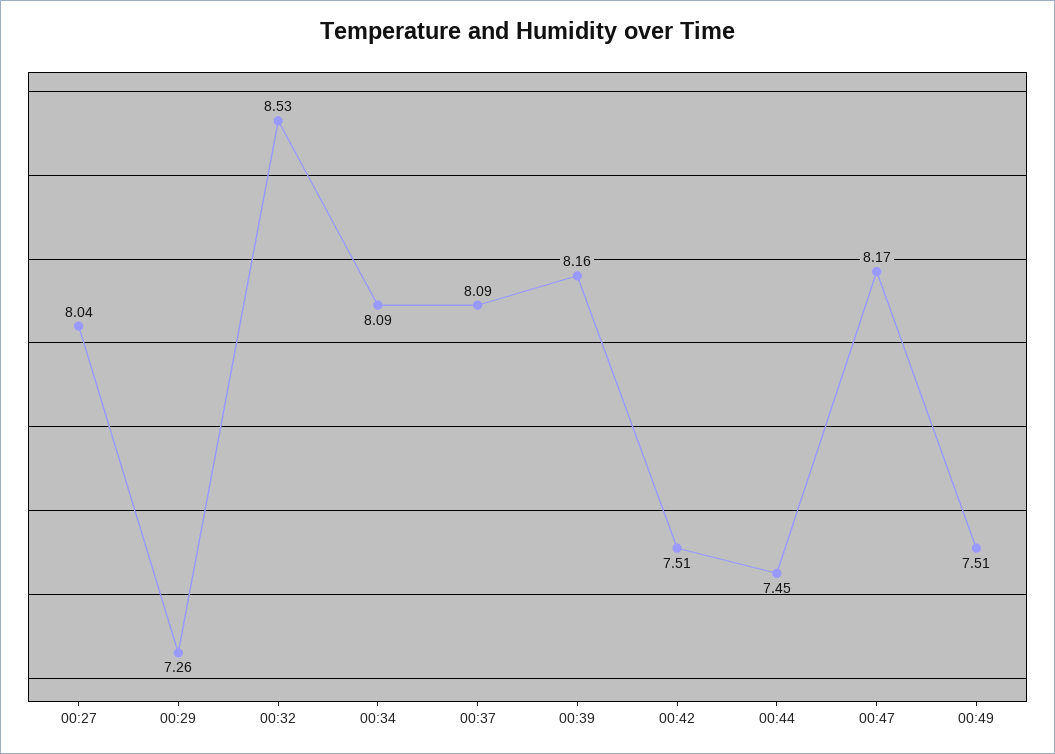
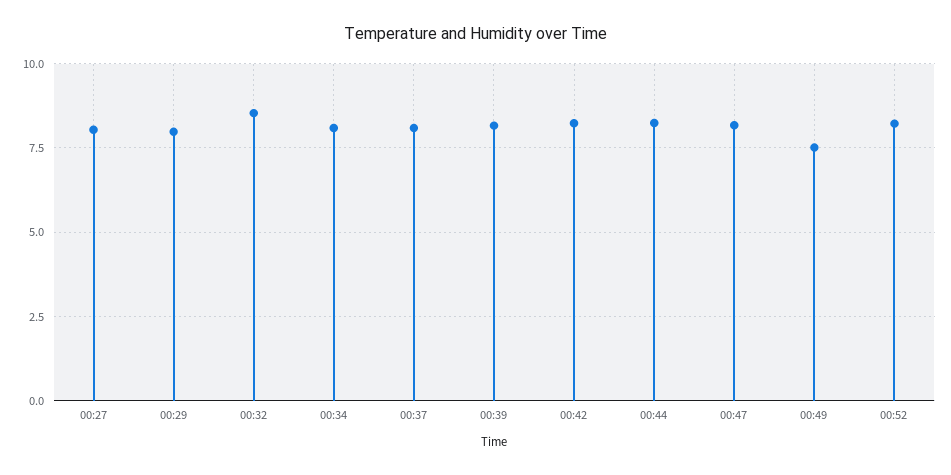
00:29: 7.26 -> 8
00:42: 7.51 -> 8.25
00:44: 7.45 -> 8.25
00:52: none -> 8.25

